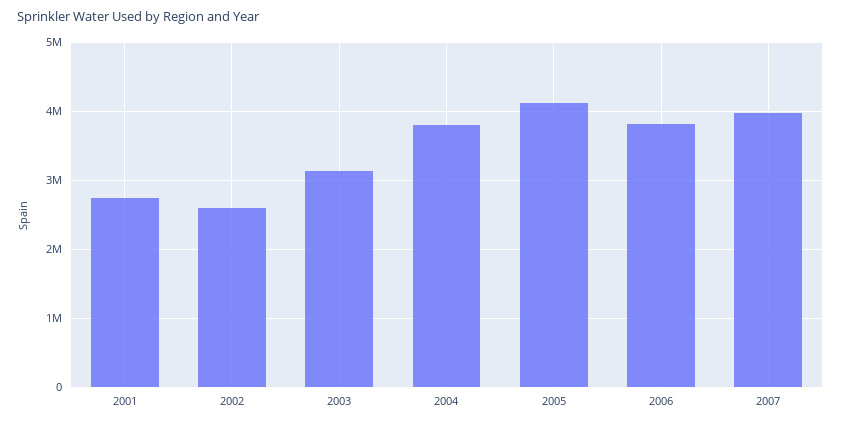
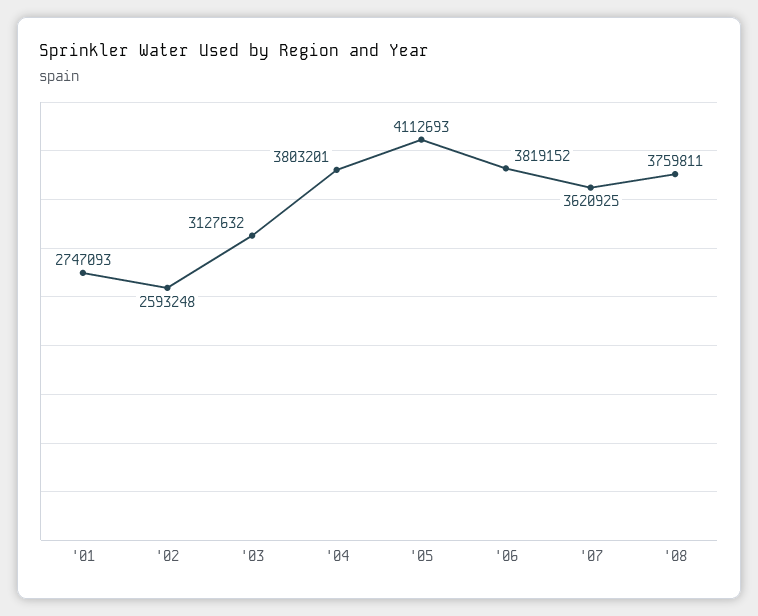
2007: 4000000 -> 3620925
'08: none -> 3759811

